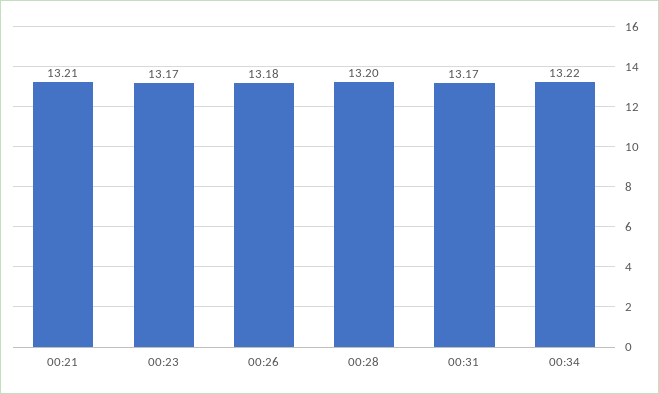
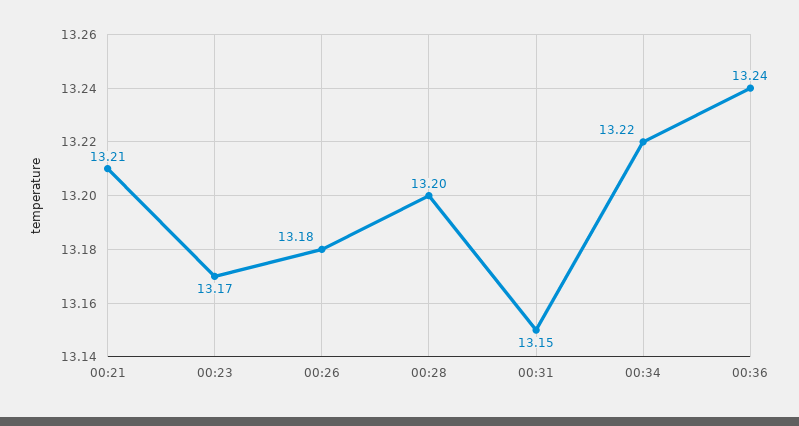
00:31: 13.17 -> 13.15
00:36: none -> 13.24

